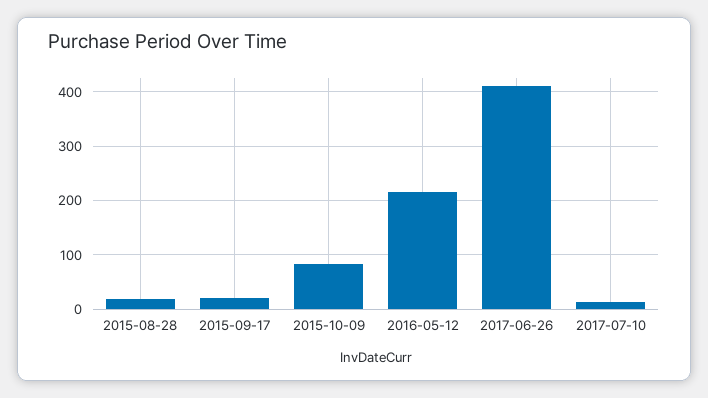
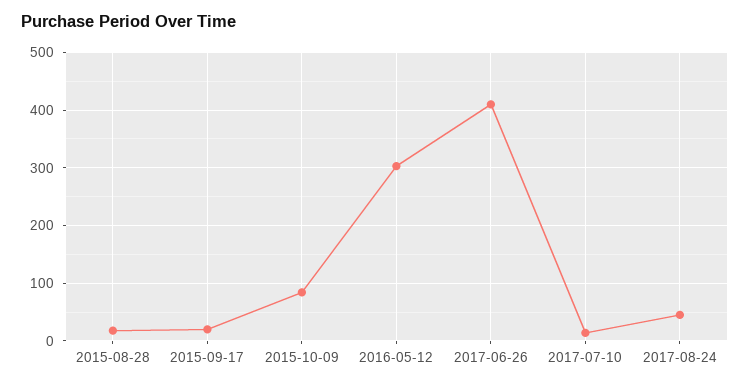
2016-05-12: 220 -> 300
2017-08-24: none -> 40

